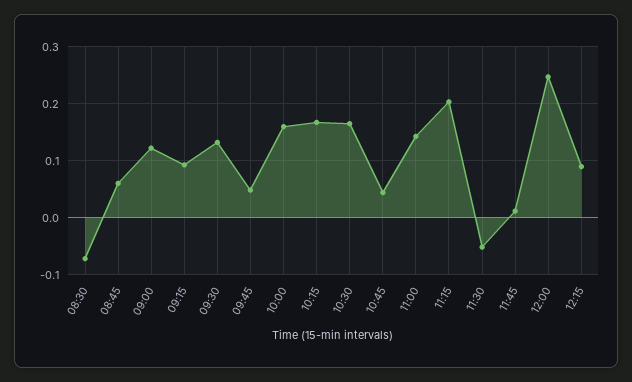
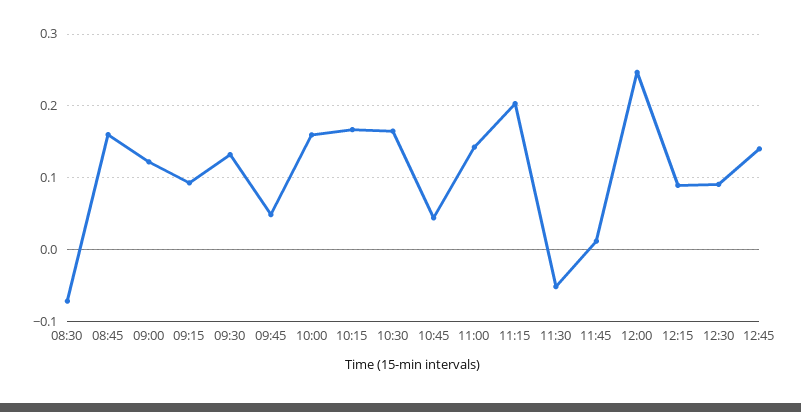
08:45: 0.06 -> 0.16
12:30: none -> 0.09
12:45: none -> 0.14

